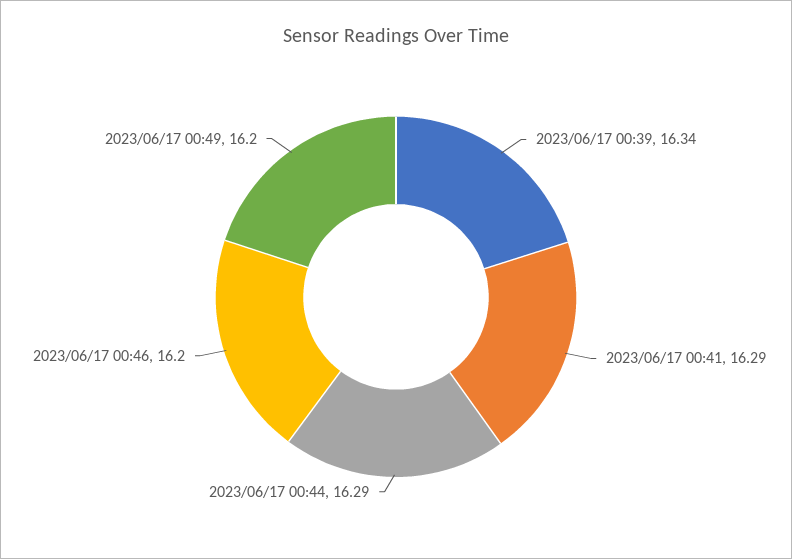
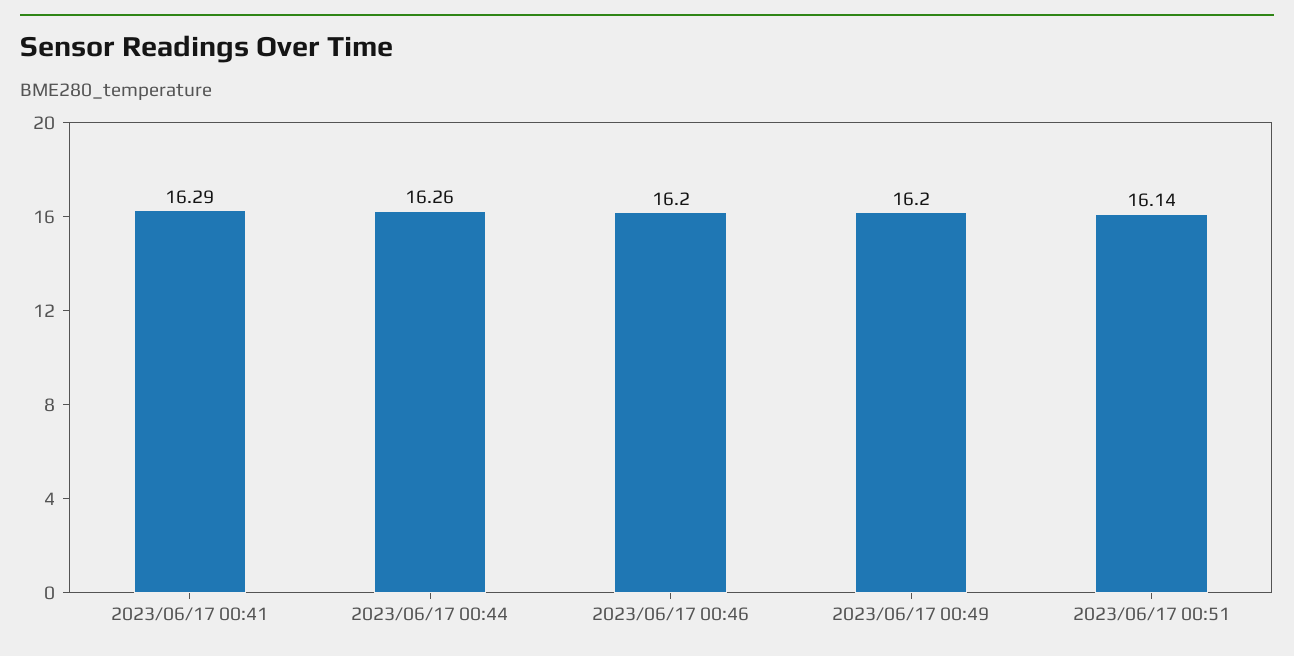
2023/06/17 00:39: 16.34 -> none
2023/06/17 00:44: 16.29 -> 16.26
2023/06/17 00:51: none -> 16.14

